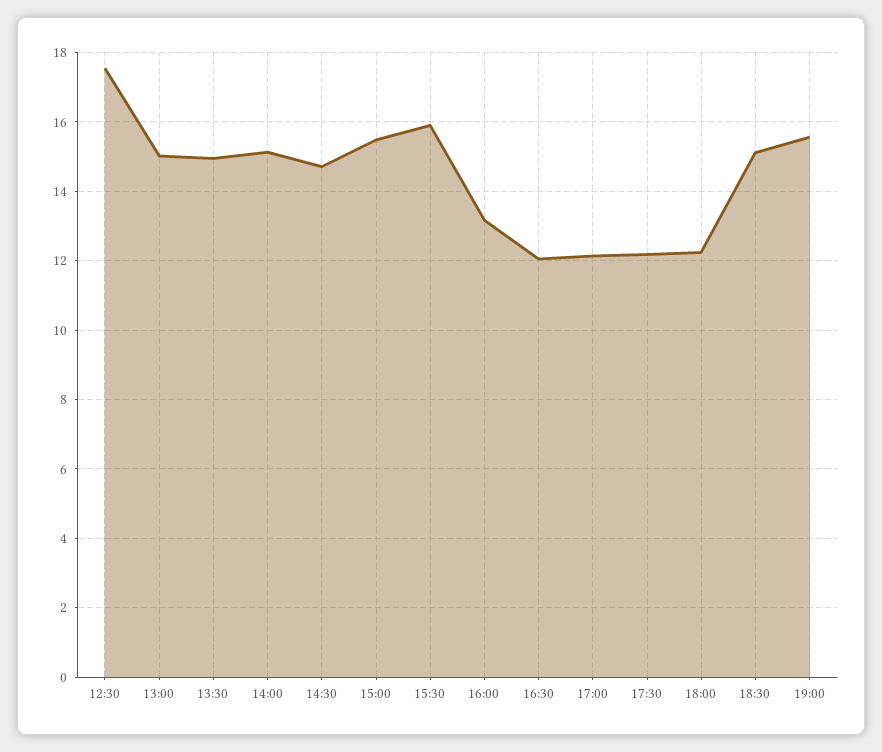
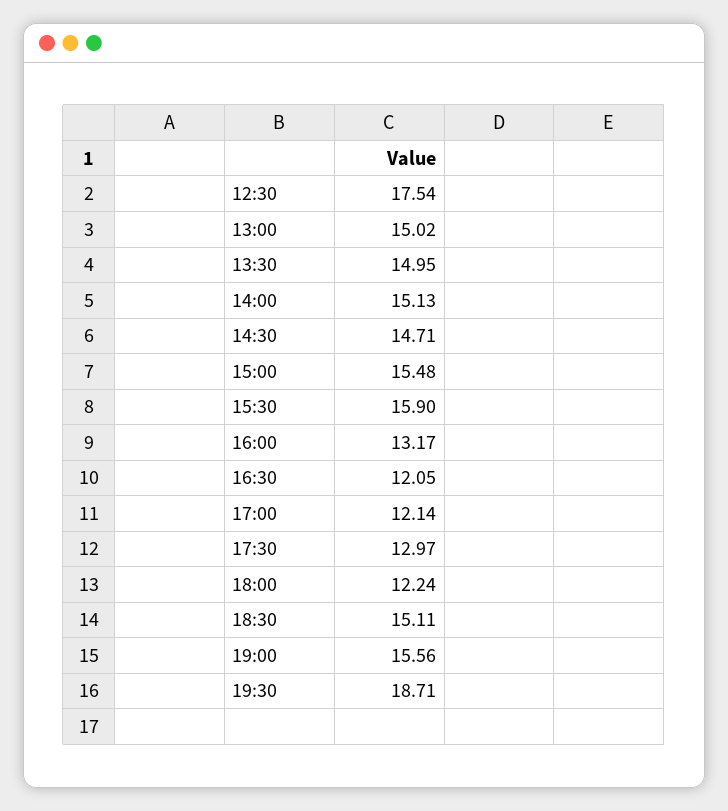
17:30: 12.2 -> 12.97
19:30: none -> 18.71

